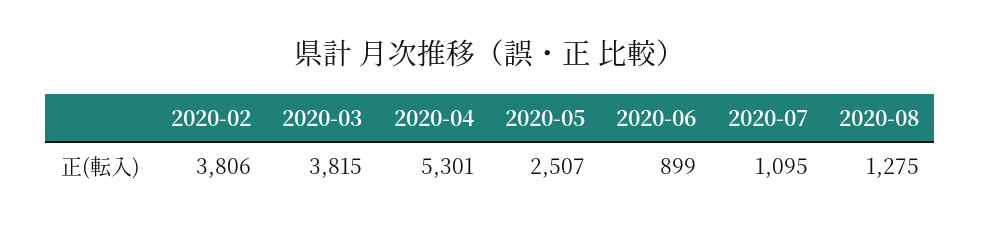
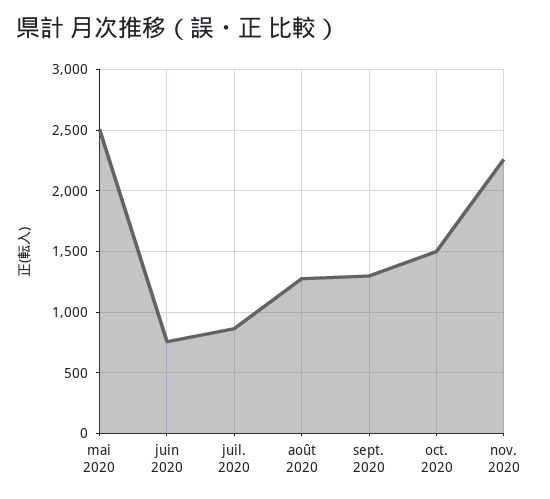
2020-02: 3806 -> none
2020-03: 3815 -> none
2020-04: 5301 -> none
2020-06: 899 -> 750
2020-07: 1095 -> 850
sept. 2020: none -> 1300
oct. 2020: none -> 1500
nov. 2020: none -> 2250

